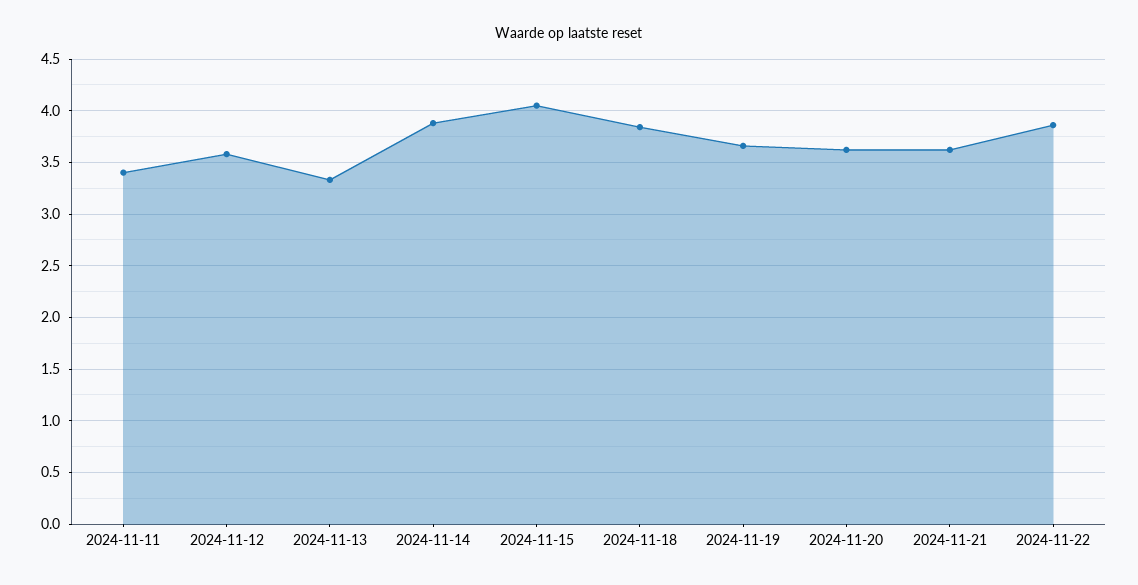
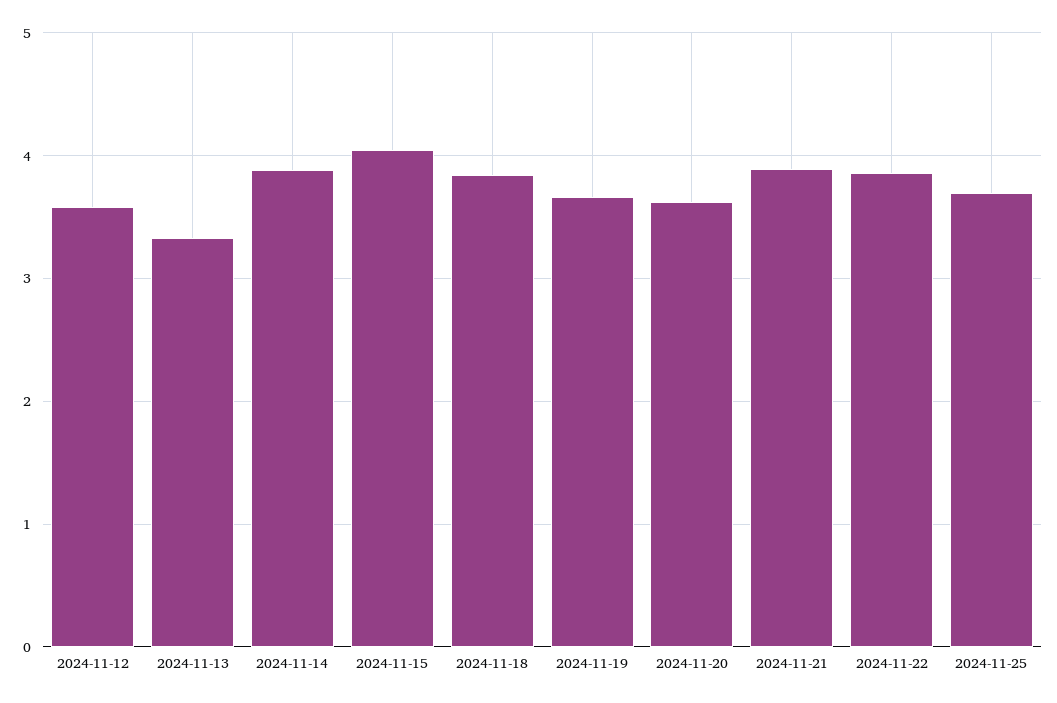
2024-11-11: 3.4 -> none
2024-11-21: 3.6 -> 3.9
2024-11-25: none -> 3.7

